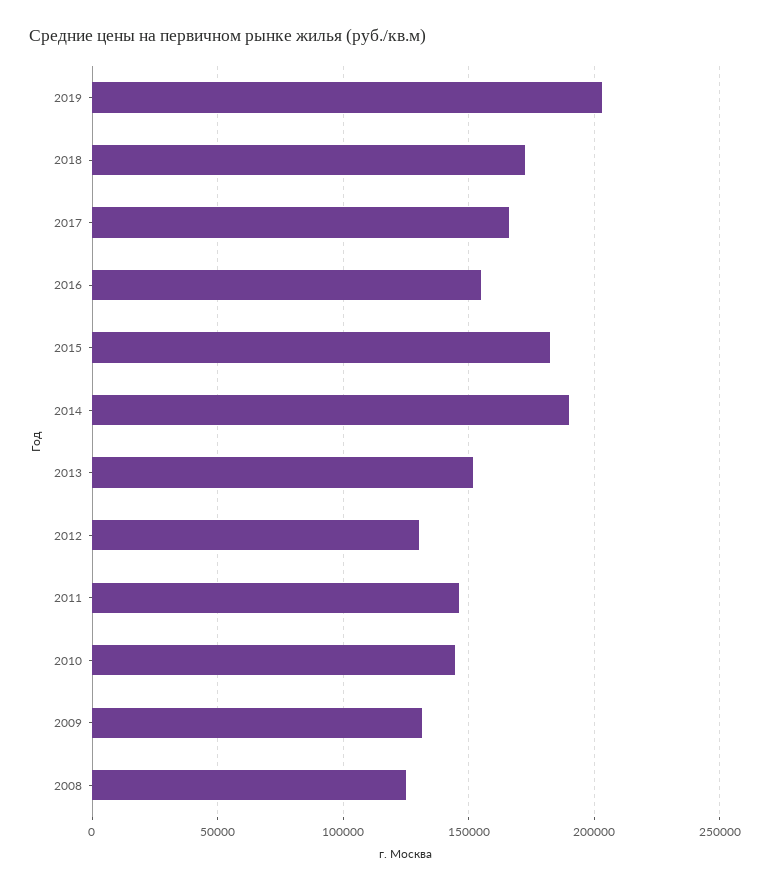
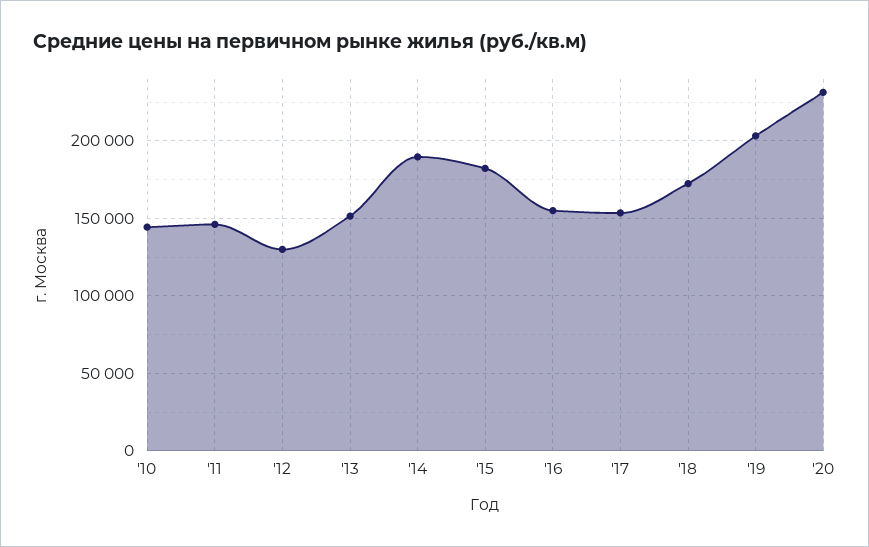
2017: 165000 -> 155000
2009: 130000 -> none
2008: 125000 -> none
'20: none -> 230000

